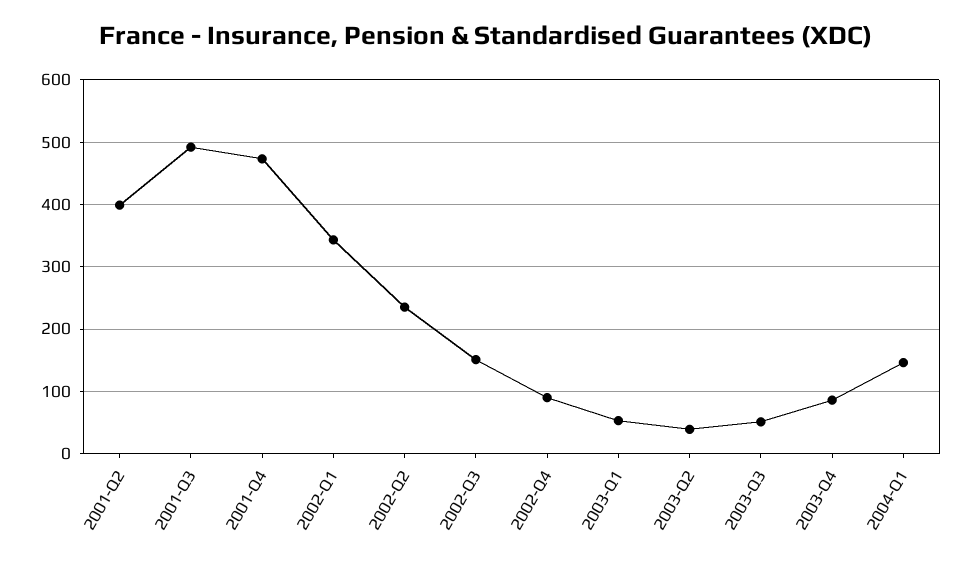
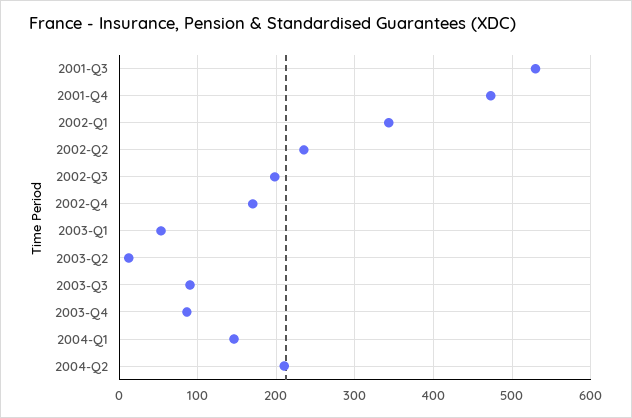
2001-Q2: 400 -> none
2001-Q3: 490 -> 530
2002-Q3: 150 -> 200
2002-Q4: 90 -> 170
2003-Q2: 40 -> 10
2003-Q3: 50 -> 90
2004-Q2: none -> 210

